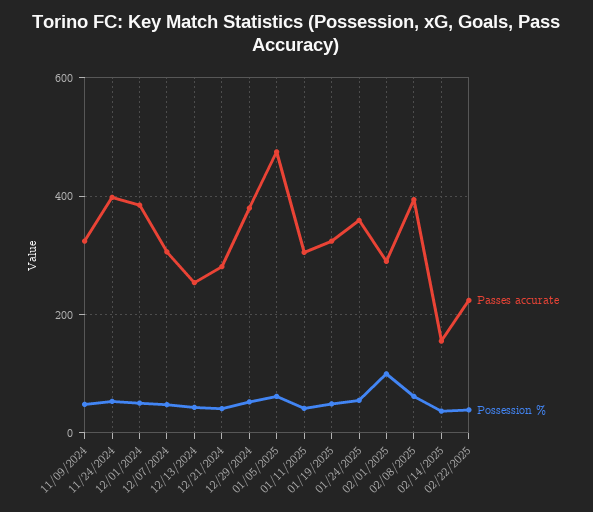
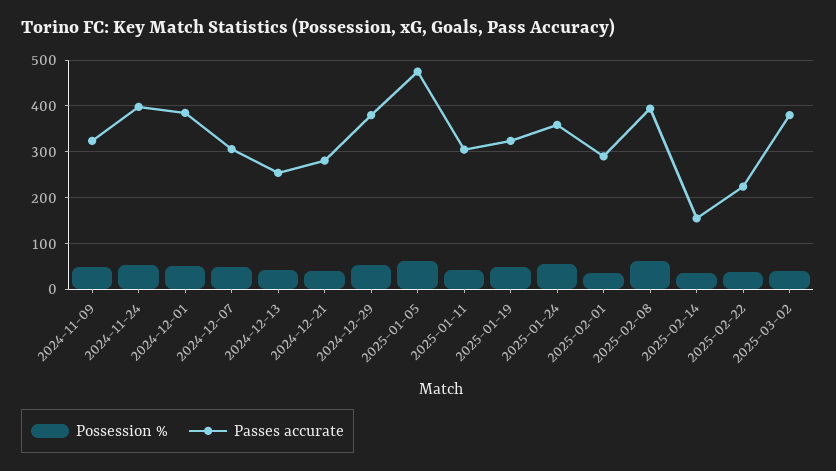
Possession %, 02/01/2025: 100 -> 40
Possession %, 2025-03-02: none -> 40
Passes accurate, 2025-03-02: none -> 380

